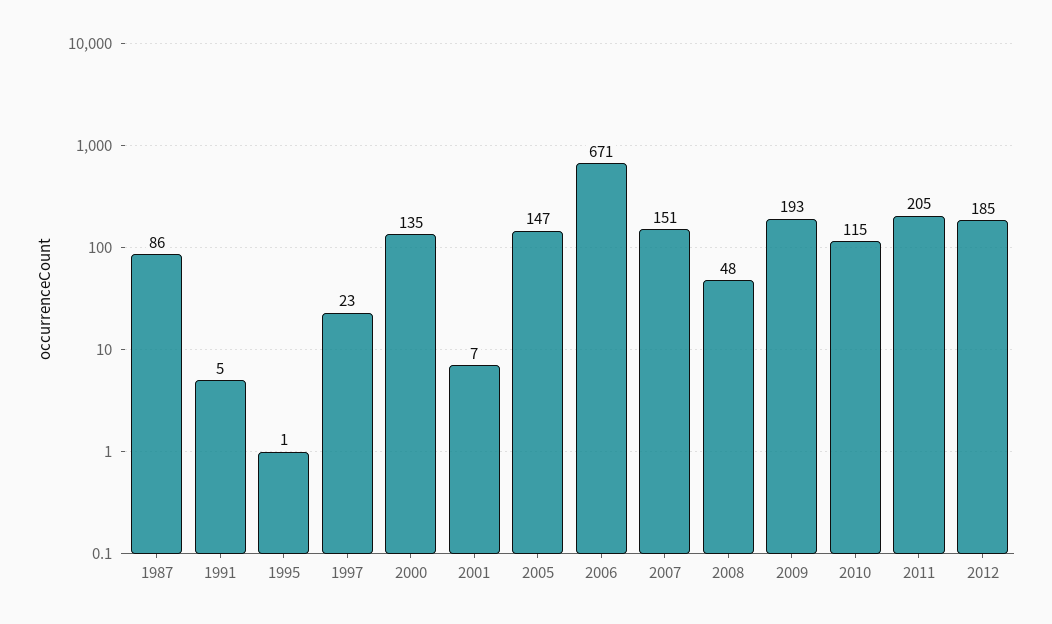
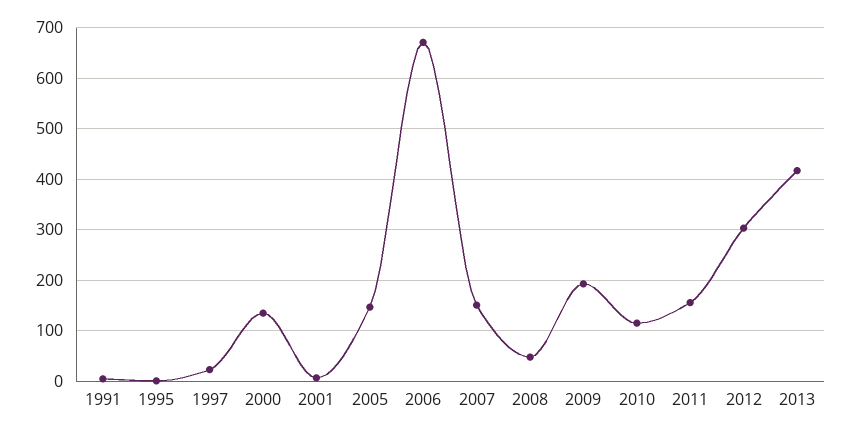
1987: 86 -> none
2011: 205 -> 160
2012: 185 -> 300
2013: none -> 420

